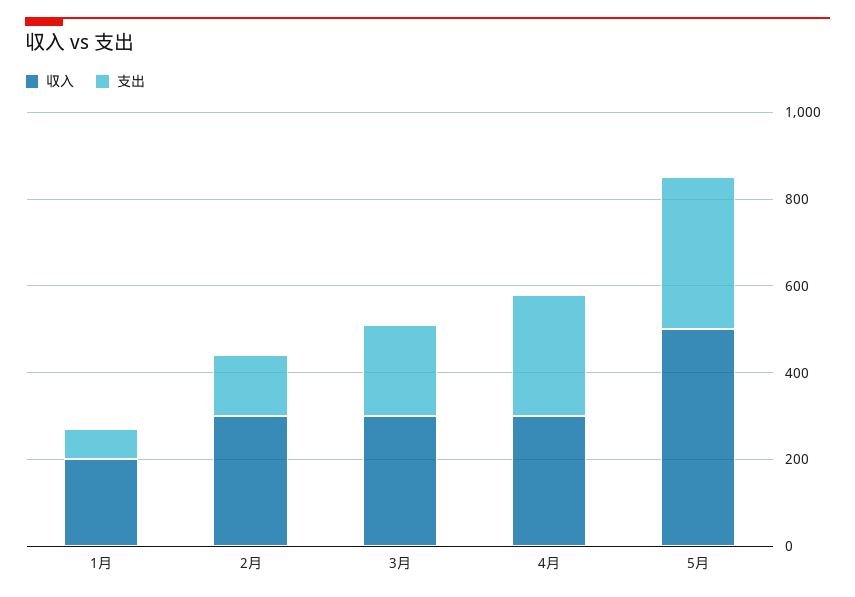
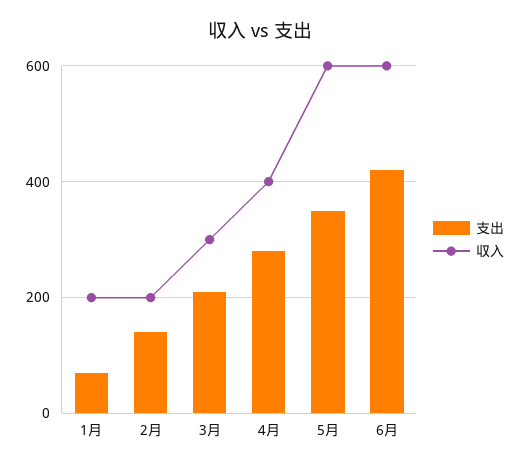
収入, 2月: 300 -> 200
収入, 4月: 300 -> 400
収入, 5月: 500 -> 600
支出, 6月: none -> 420
収入, 6月: none -> 600

